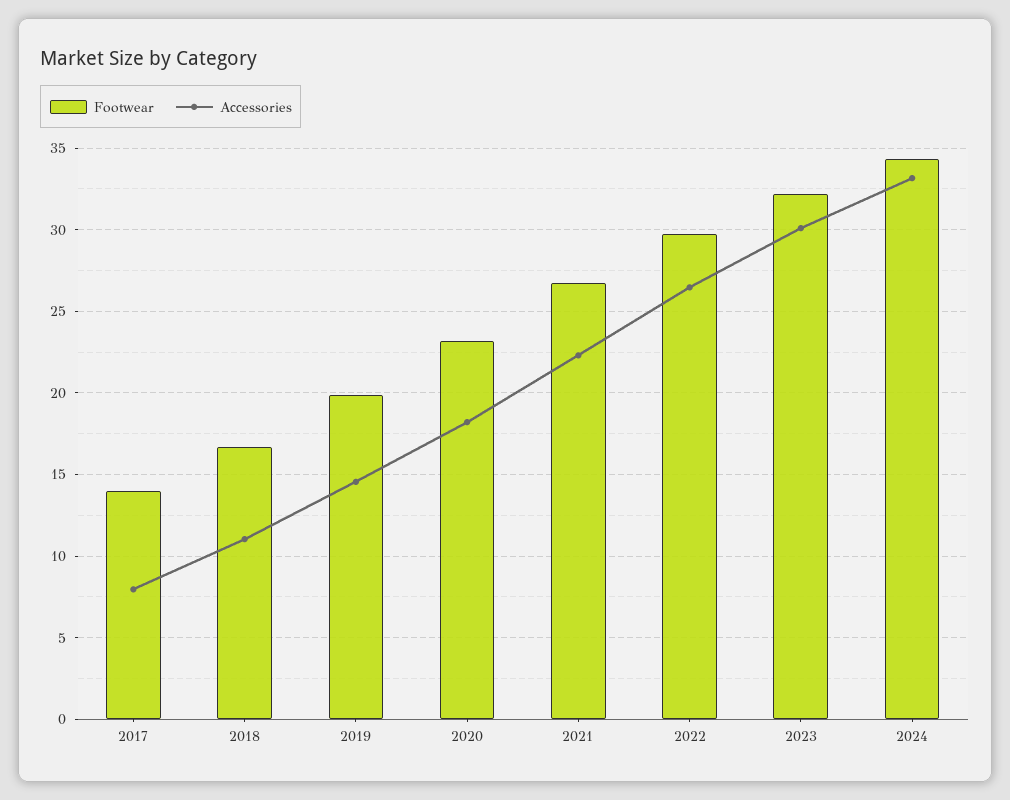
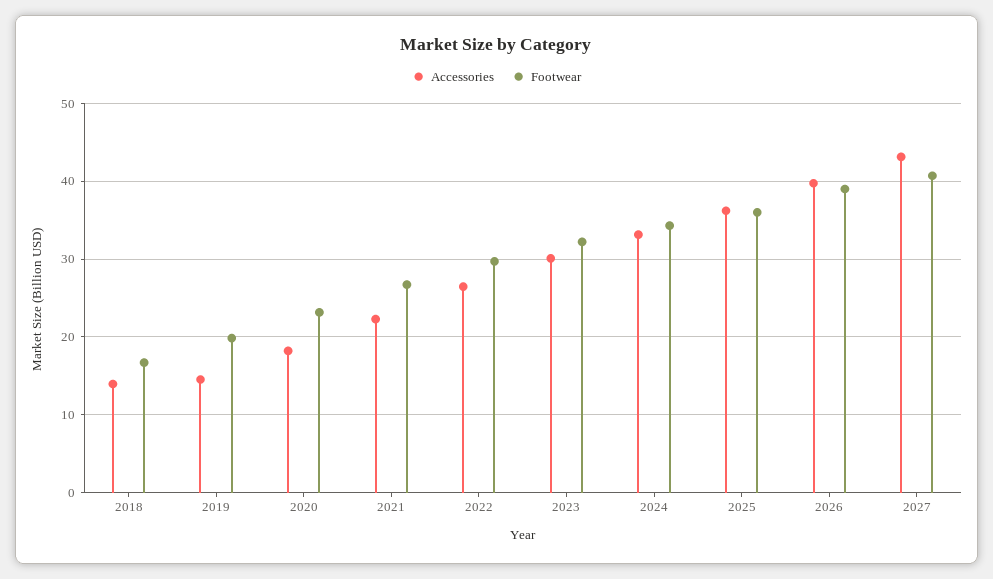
Footwear, 2017: 14 -> none
Accessories, 2017: 8 -> none
Accessories, 2018: 11 -> 14
Accessories, 2025: none -> 36
Footwear, 2025: none -> 36
Accessories, 2026: none -> 40
Footwear, 2026: none -> 39
Accessories, 2027: none -> 43
Footwear, 2027: none -> 41

